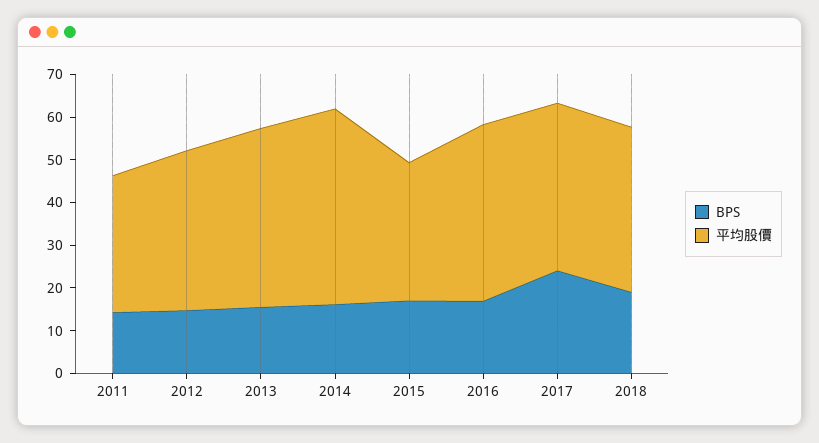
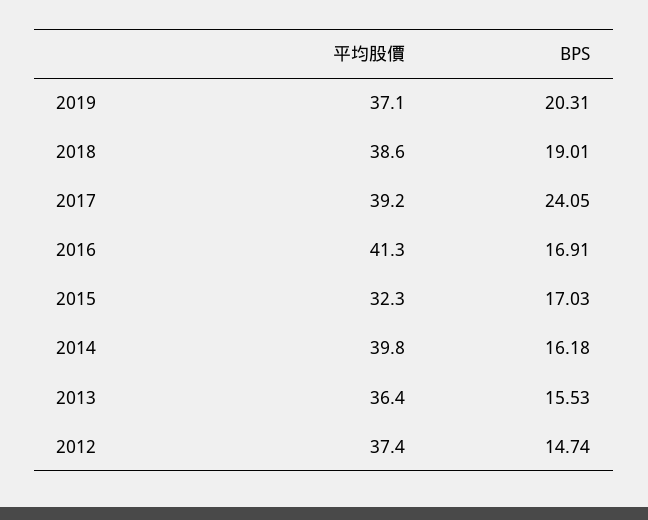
BPS, 2011: 14 -> none
平均股價, 2011: 32 -> none
平均股價, 2013: 42 -> 36.4
平均股價, 2014: 46 -> 39.8
平均股價, 2019: none -> 37.1
BPS, 2019: none -> 20.31

